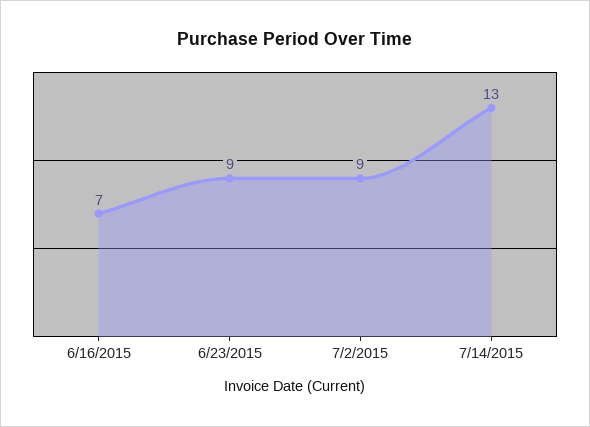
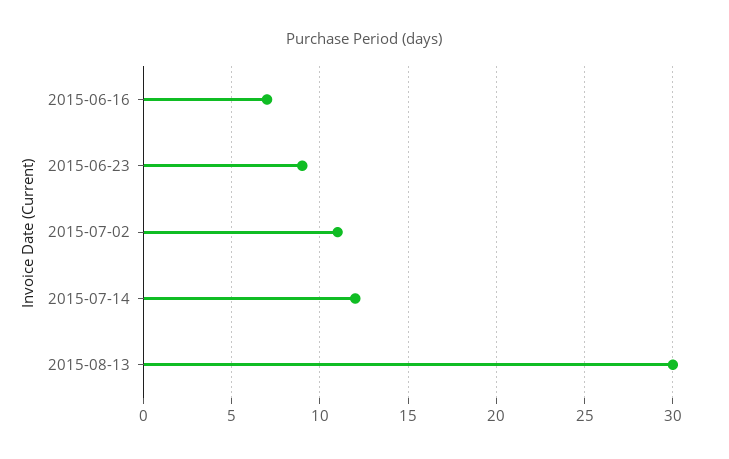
7/2/2015: 9 -> 11
7/14/2015: 13 -> 12
2015-08-13: none -> 30

